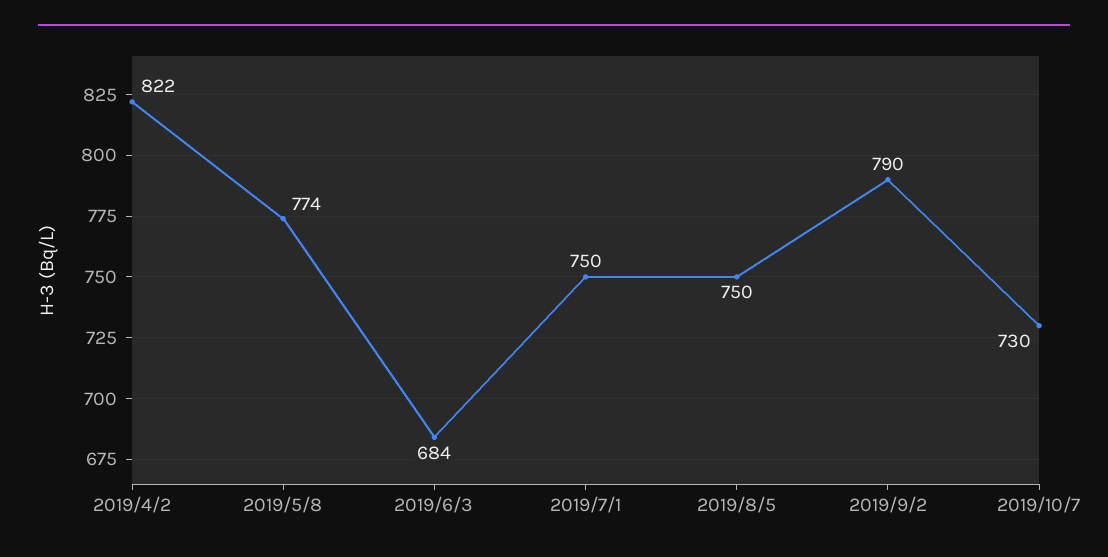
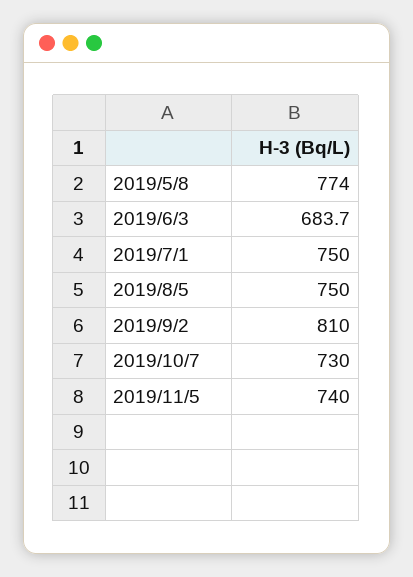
2019/4/2: 822 -> none
2019/9/2: 790 -> 810
2019/11/5: none -> 740

